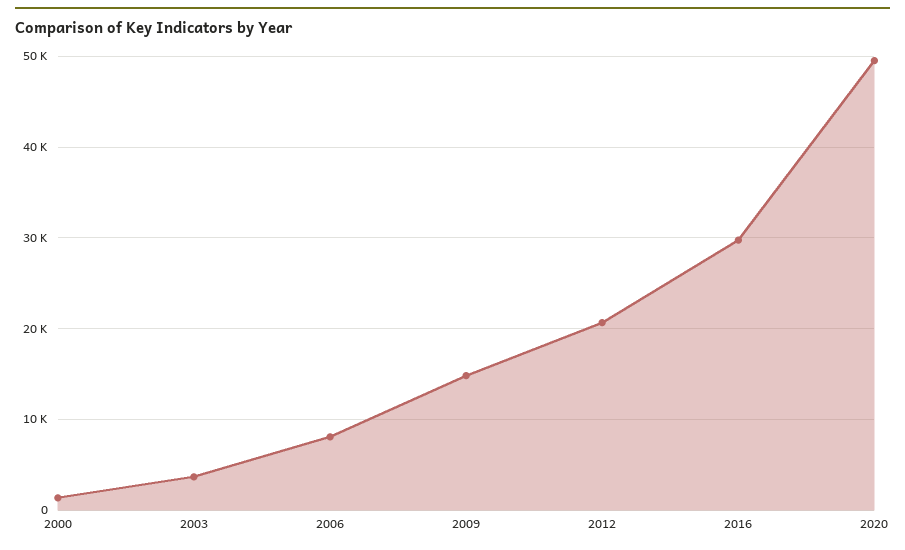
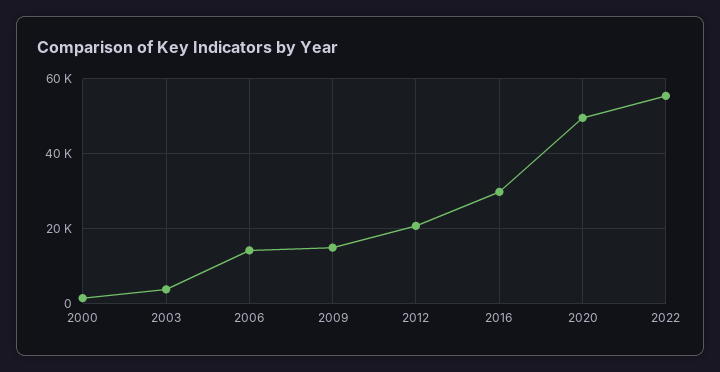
2006: 8000 -> 14000
2022: none -> 56000

